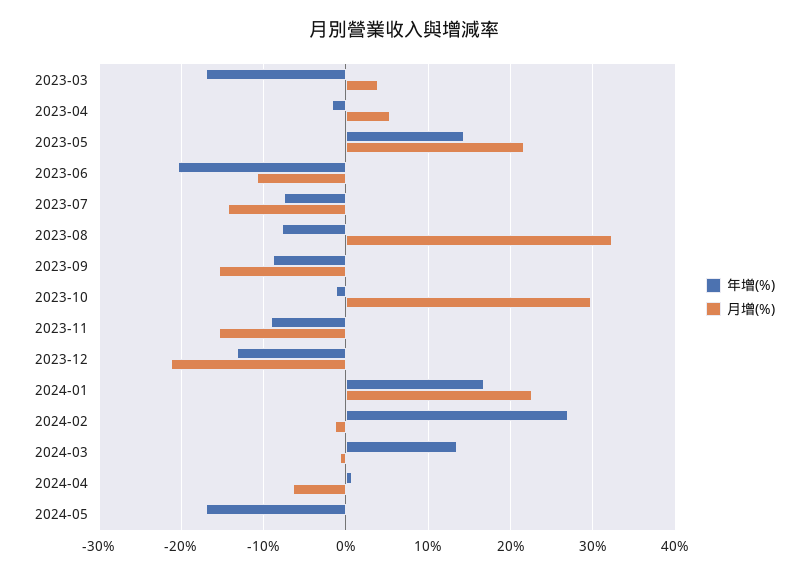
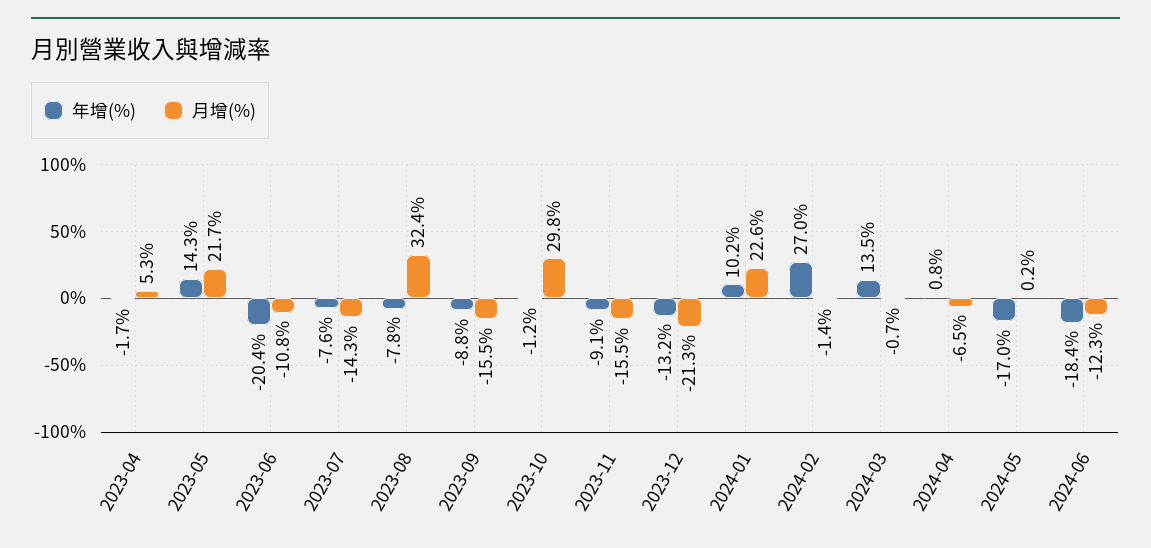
年增(%), 2023-03: -17 -> none
月增(%), 2023-03: 4 -> none
年增(%), 2024-01: 17 -> 10.2
年增(%), 2024-06: none -> -18.4
月增(%), 2024-06: none -> -12.3

